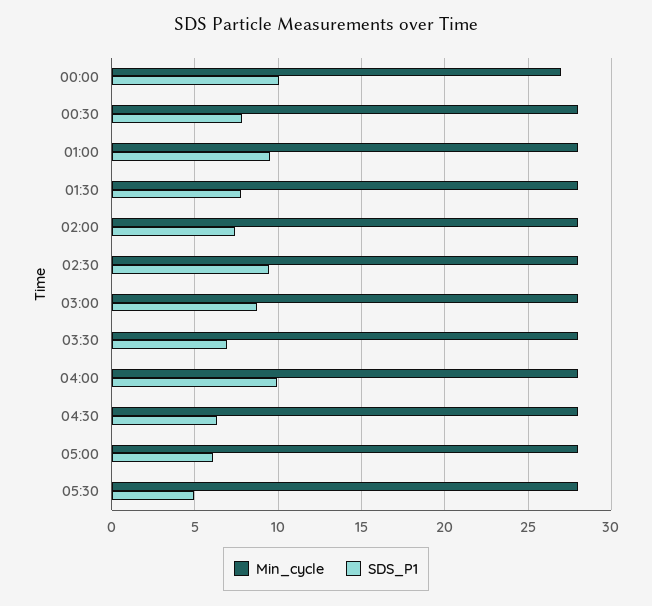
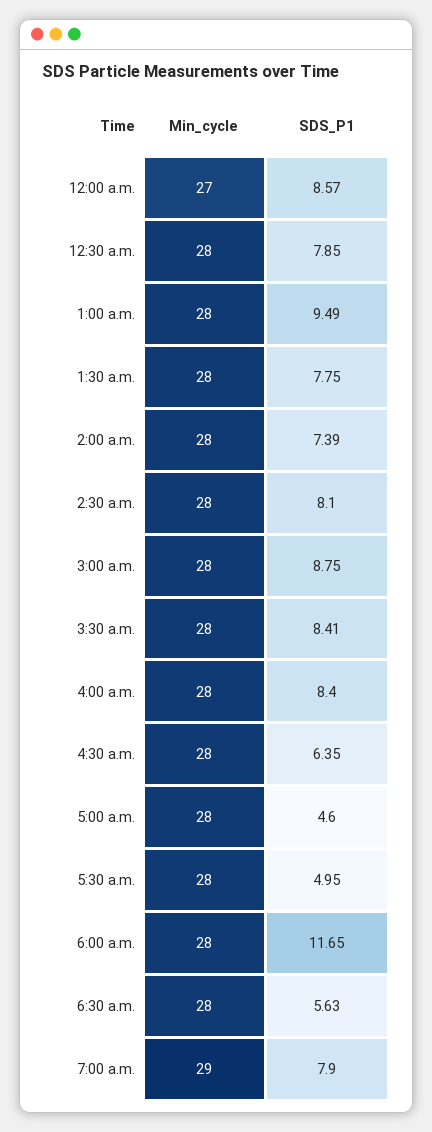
SDS_P1, 00:00: 10 -> 8.57
SDS_P1, 02:30: 9.5 -> 8.1
SDS_P1, 03:30: 7 -> 8.41
SDS_P1, 04:00: 10 -> 8.4
SDS_P1, 05:00: 6 -> 4.6
Min_cycle, 6:00 a.m.: none -> 28
SDS_P1, 6:00 a.m.: none -> 11.65
Min_cycle, 6:30 a.m.: none -> 28
SDS_P1, 6:30 a.m.: none -> 5.63
Min_cycle, 7:00 a.m.: none -> 29
SDS_P1, 7:00 a.m.: none -> 7.9

